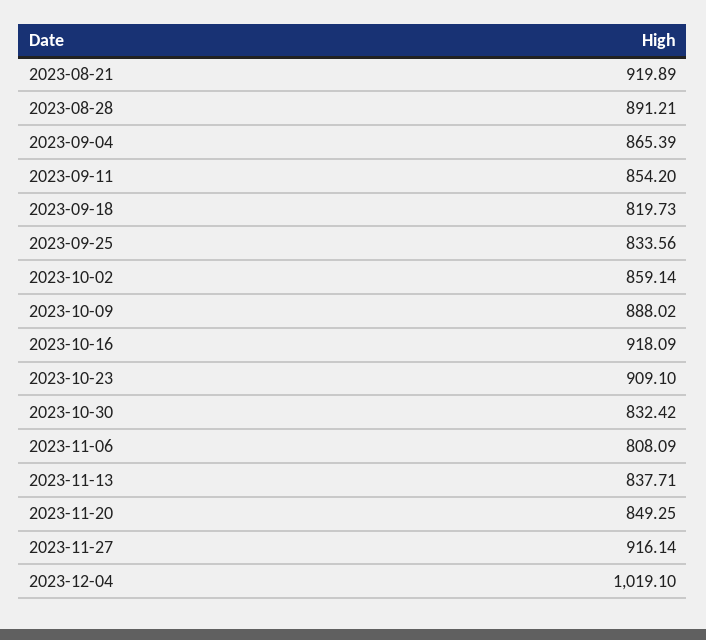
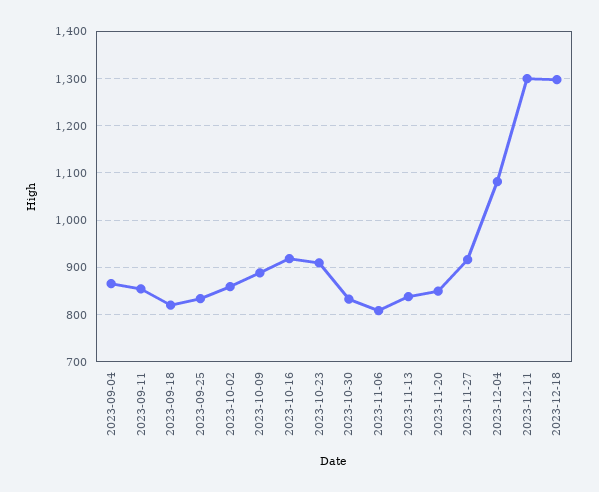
2023-08-21: 919.89 -> none
2023-08-28: 891.21 -> none
2023-12-04: 1019.1 -> 1080
2023-12-11: none -> 1300
2023-12-18: none -> 1300

